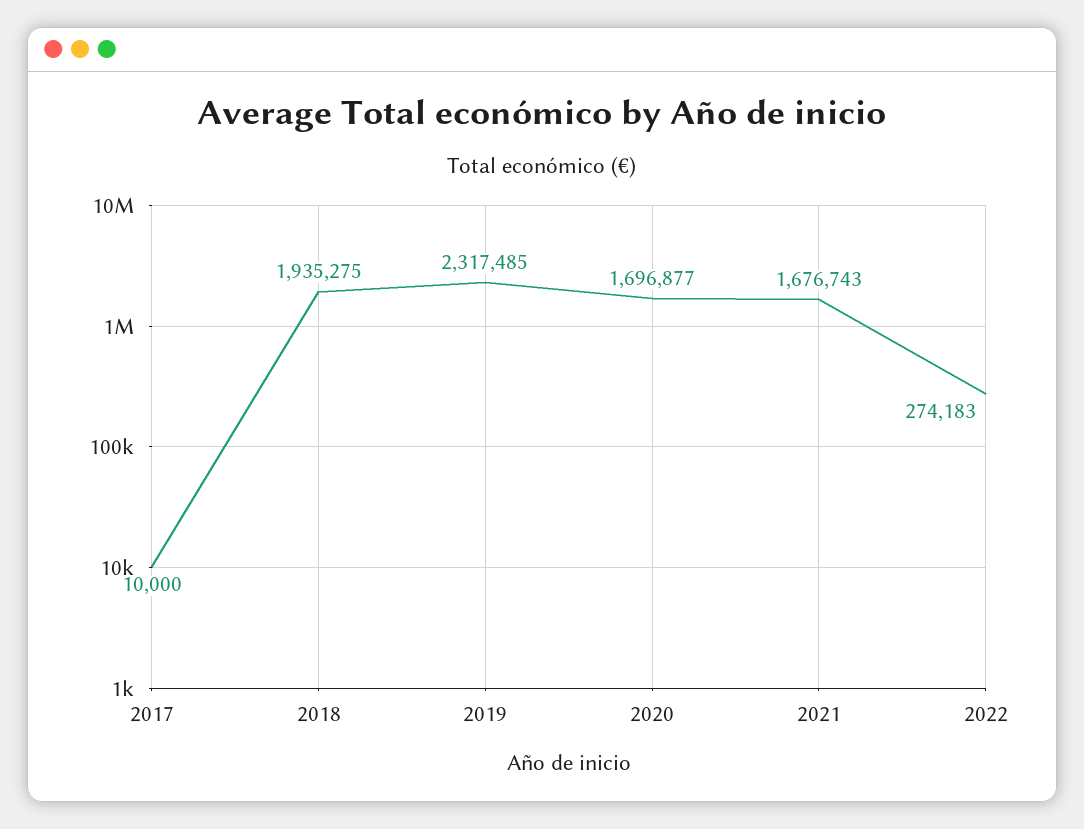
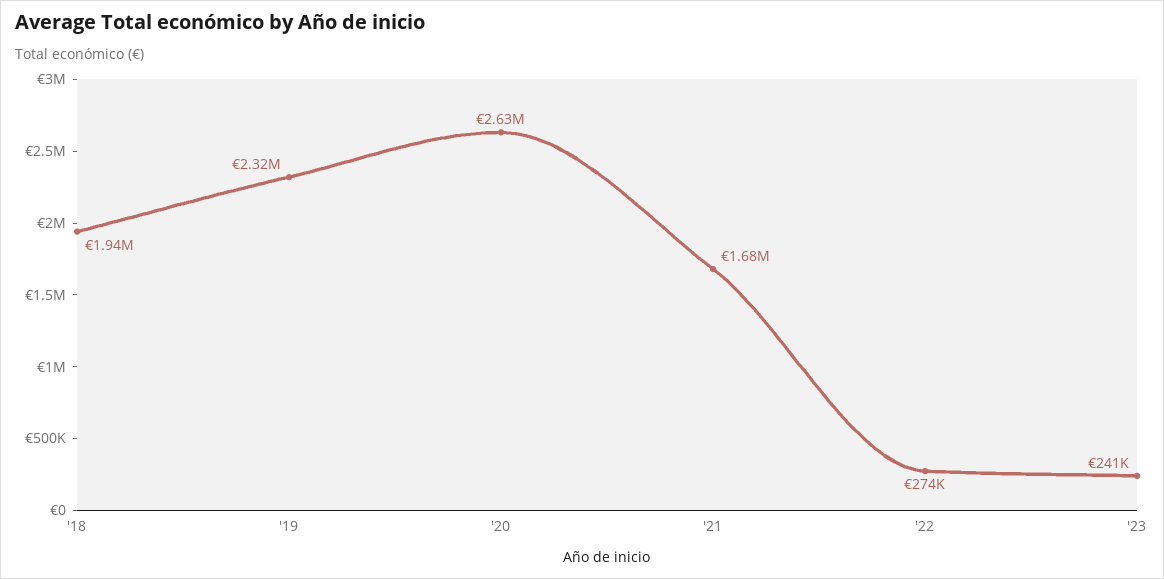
2017: 10000 -> none
2020: 1696877 -> 2630000
'23: none -> 241000

